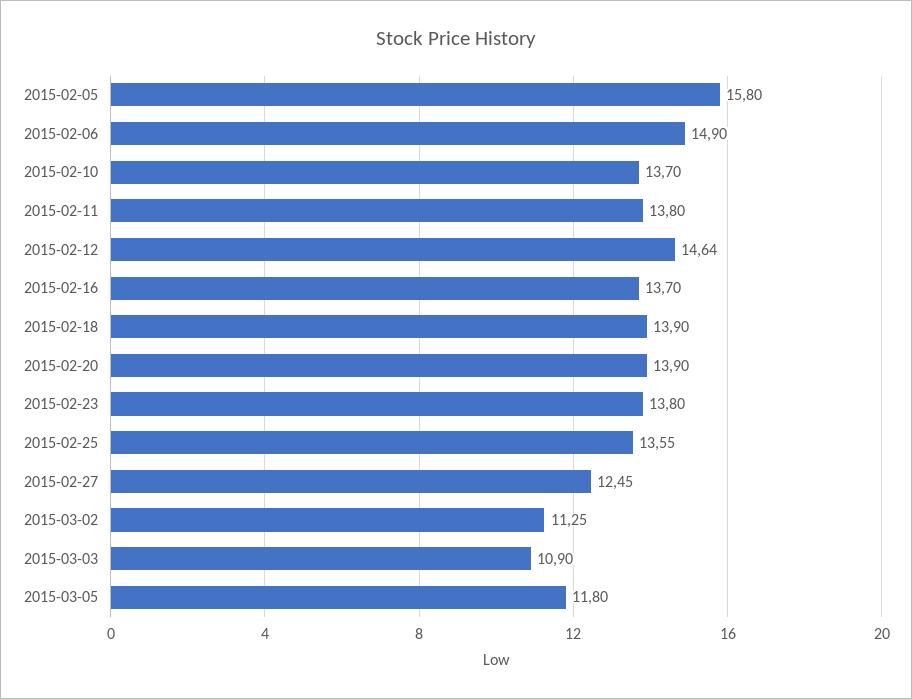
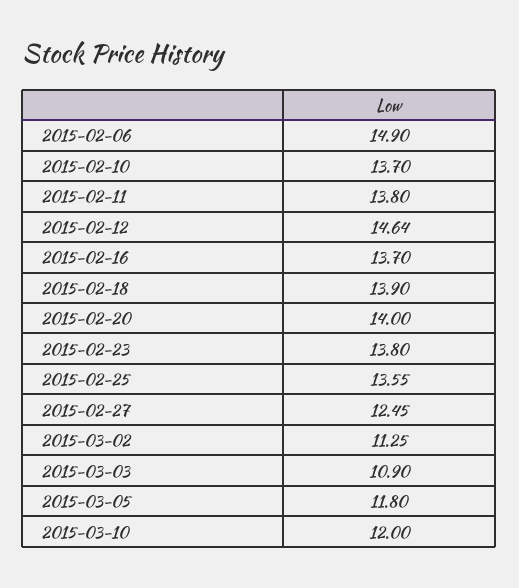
2015-02-05: 15.8 -> none
2015-02-20: 13.9 -> 14
2015-03-10: none -> 12

